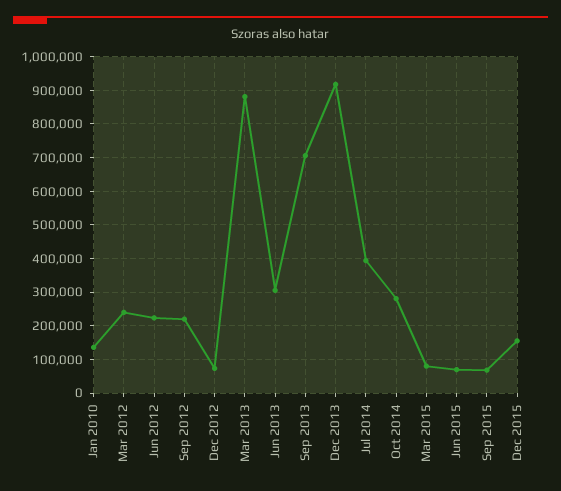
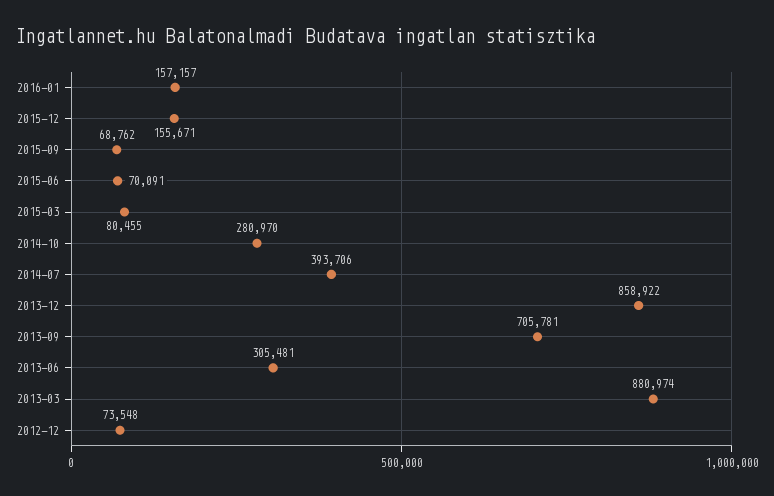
Jan 2010: 140000 -> none
Mar 2012: 240000 -> none
Jun 2012: 220000 -> none
Sep 2012: 220000 -> none
Dec 2013: 920000 -> 858922
2016-01: none -> 157157

